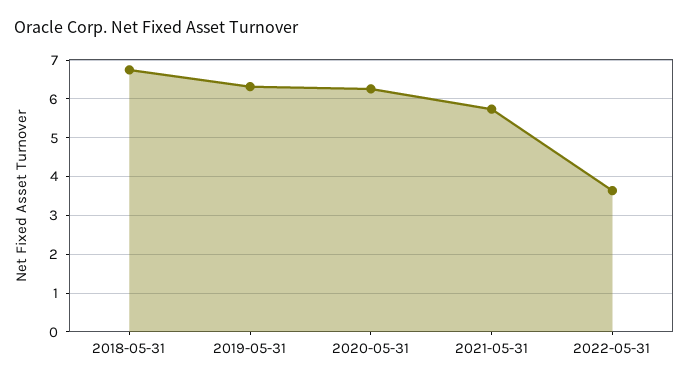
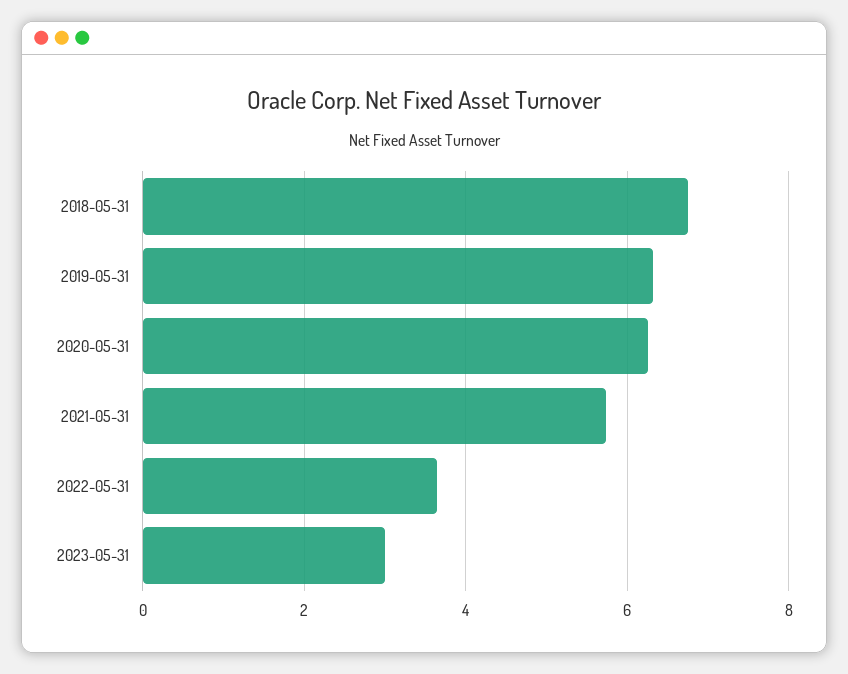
2023-05-31: none -> 3

